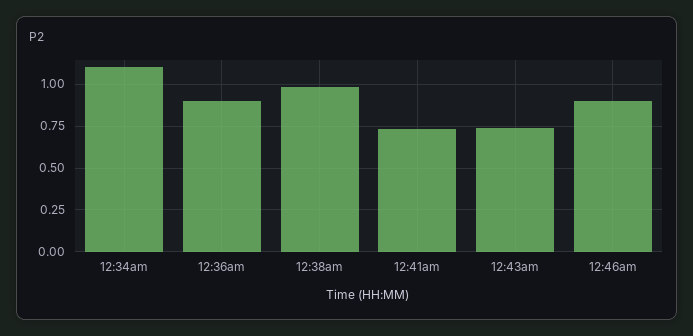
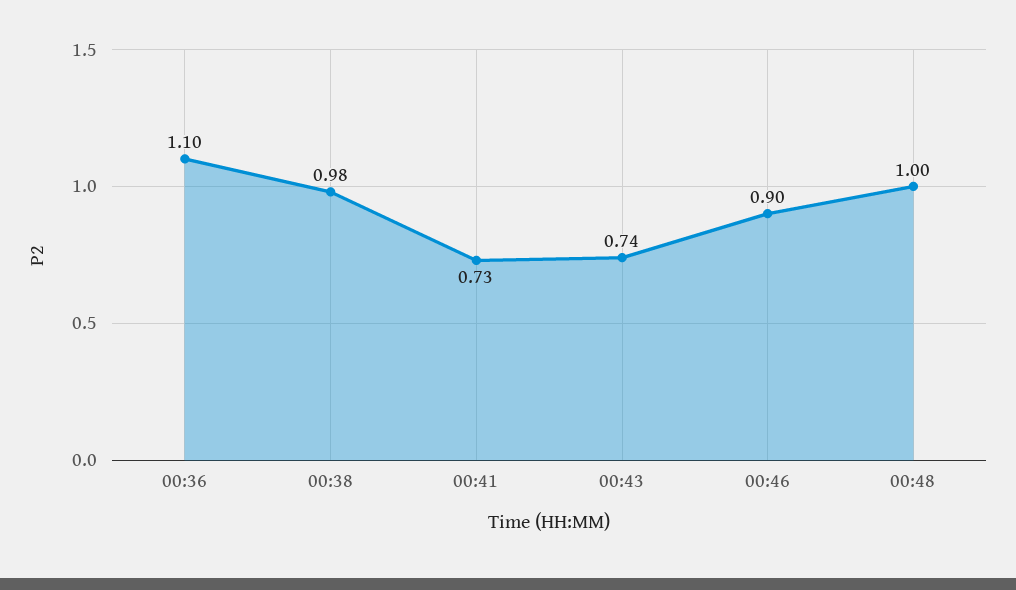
12:34am: 1.1 -> none
12:36am: 0.9 -> 1.1
00:48: none -> 1

